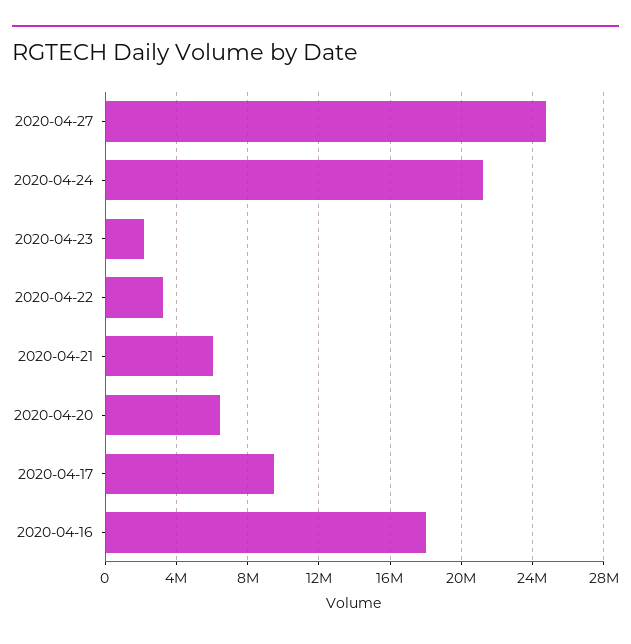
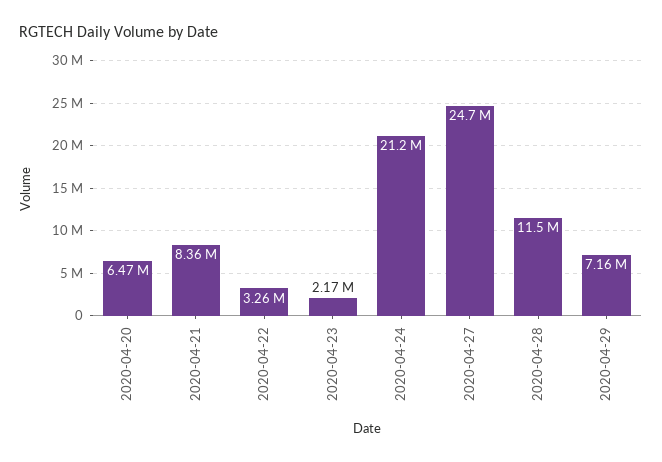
2020-04-21: 6000000 -> 8360000
2020-04-17: 9500000 -> none
2020-04-16: 18000000 -> none
2020-04-28: none -> 11500000
2020-04-29: none -> 7160000

